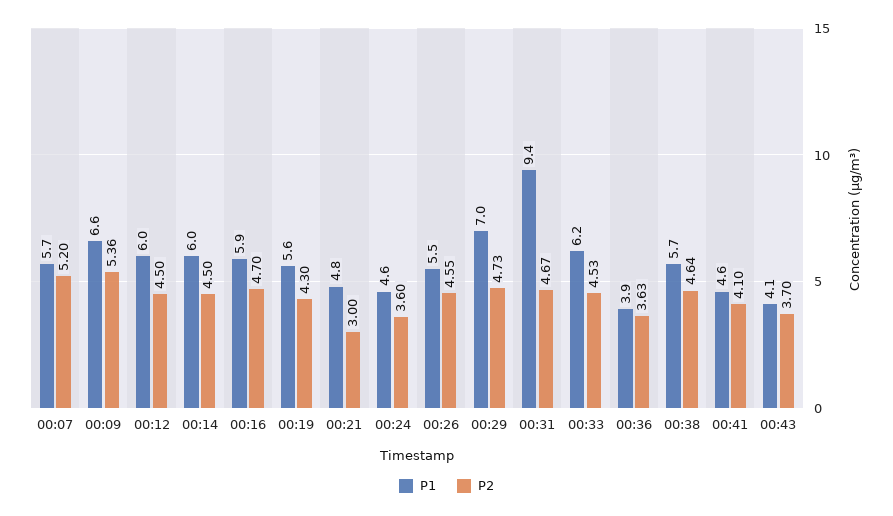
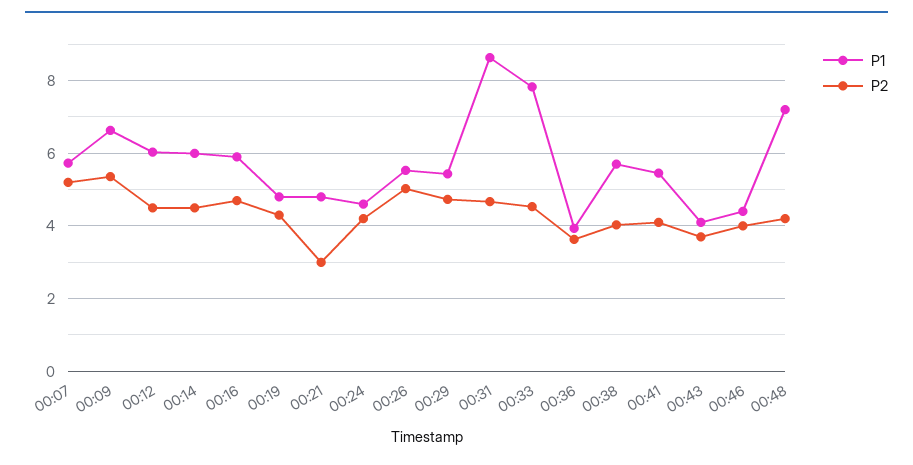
P1, 00:19: 5.6 -> 4.8
P2, 00:24: 3.6 -> 4.2
P2, 00:26: 4.55 -> 5
P1, 00:29: 7 -> 5.4
P1, 00:31: 9.4 -> 8.6
P1, 00:33: 6.2 -> 7.8
P2, 00:38: 4.64 -> 4
P1, 00:41: 4.6 -> 5.4
P1, 00:46: none -> 4.4
P2, 00:46: none -> 4
P1, 00:48: none -> 7.2
P2, 00:48: none -> 4.2

